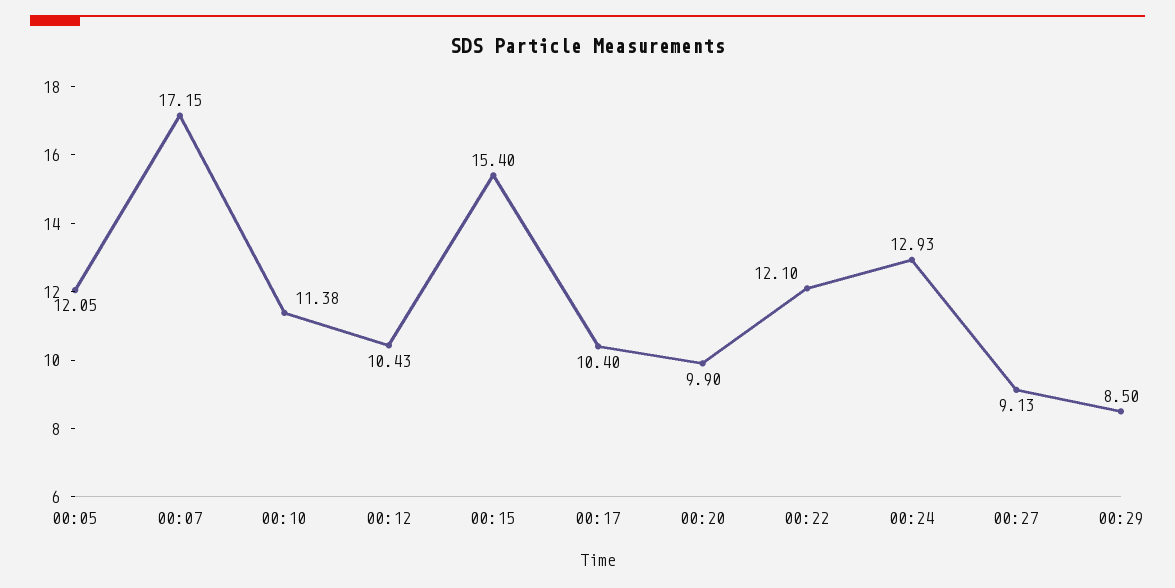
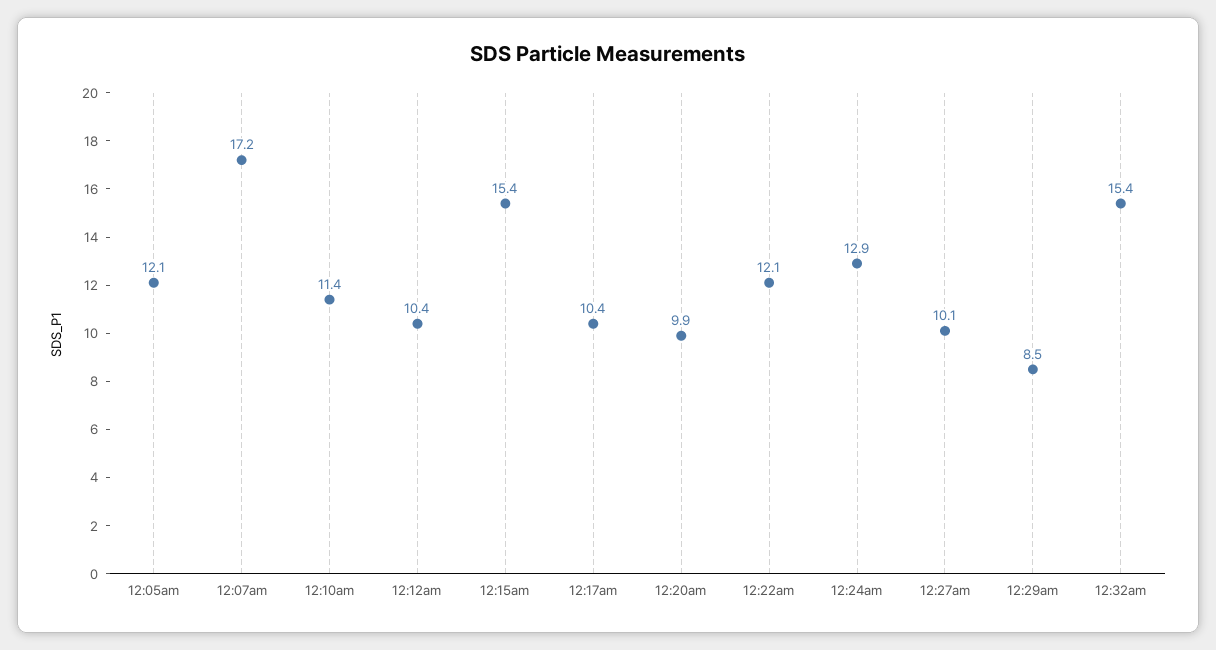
00:27: 9.13 -> 10.1
12:32am: none -> 15.4

